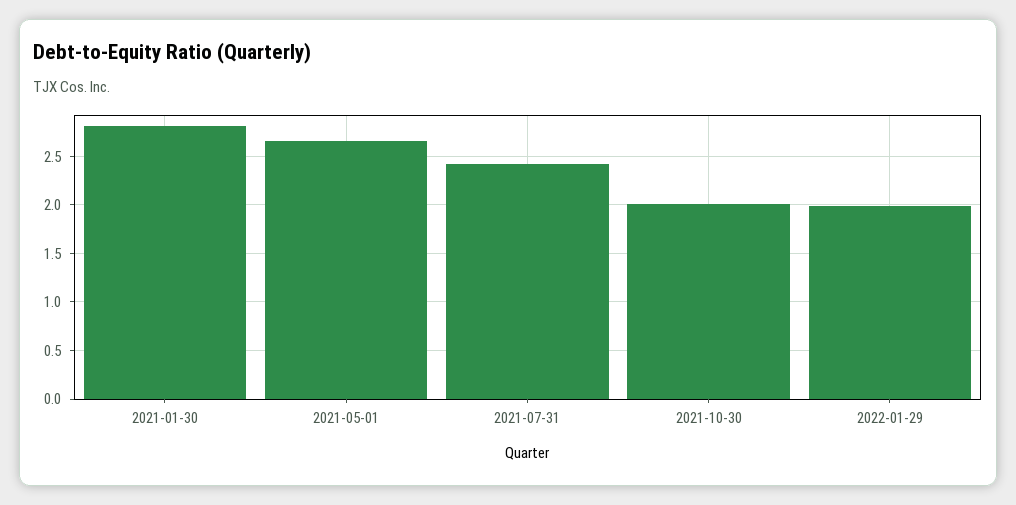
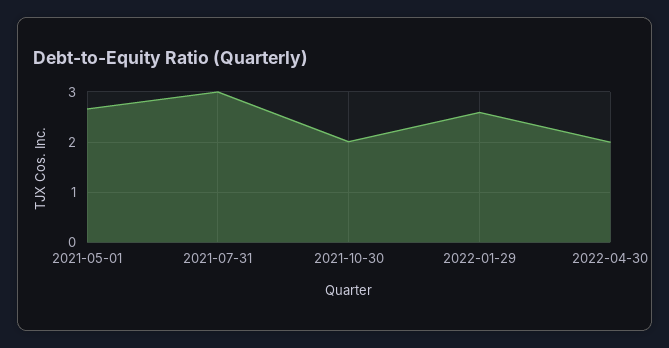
2021-01-30: 2.8 -> none
2021-07-31: 2.4 -> 3
2022-01-29: 2 -> 2.6
2022-04-30: none -> 2

